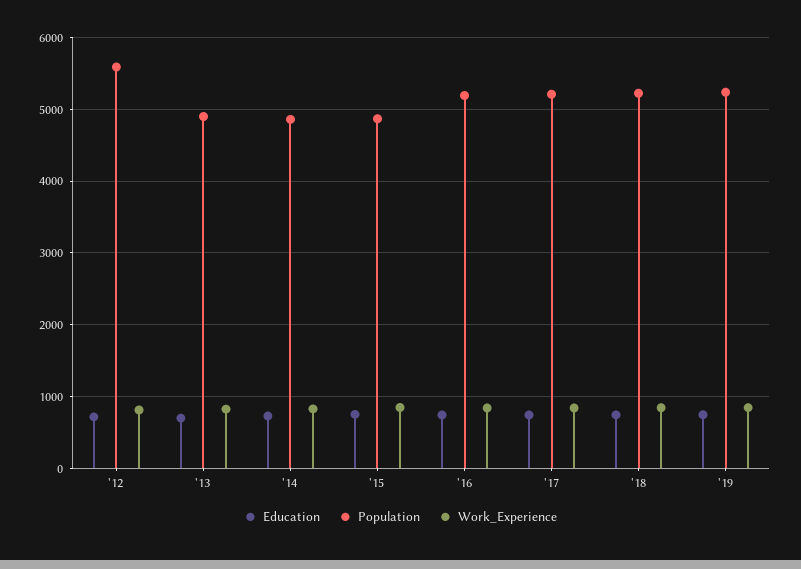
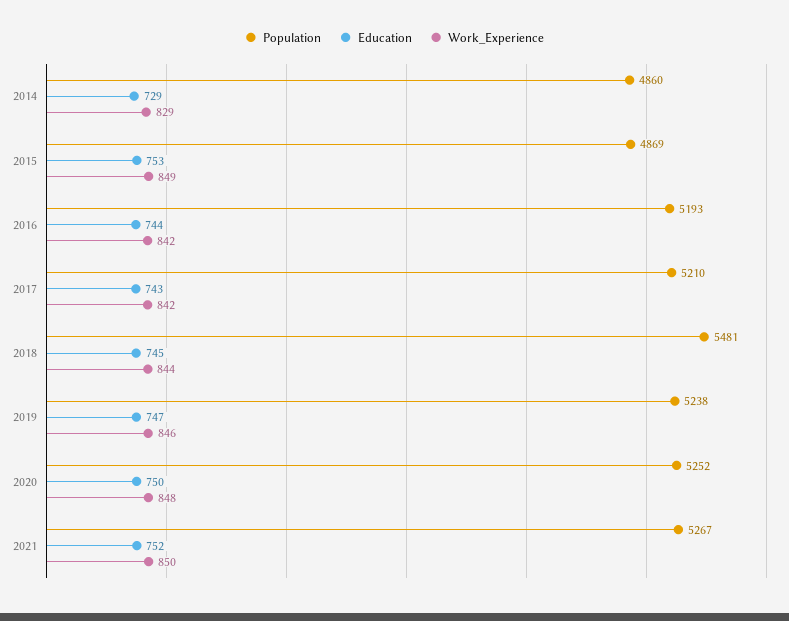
Education, '12: 700 -> none
Population, '12: 5600 -> none
Work_Experience, '12: 800 -> none
Education, '13: 700 -> none
Population, '13: 4900 -> none
Work_Experience, '13: 800 -> none
Population, '18: 5200 -> 5481
Population, 2020: none -> 5252
Education, 2020: none -> 750
Work_Experience, 2020: none -> 848
Population, 2021: none -> 5267
Education, 2021: none -> 752
Work_Experience, 2021: none -> 850

